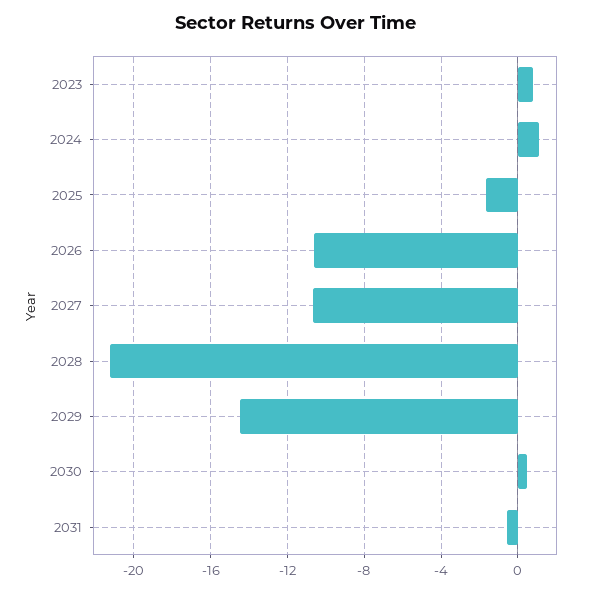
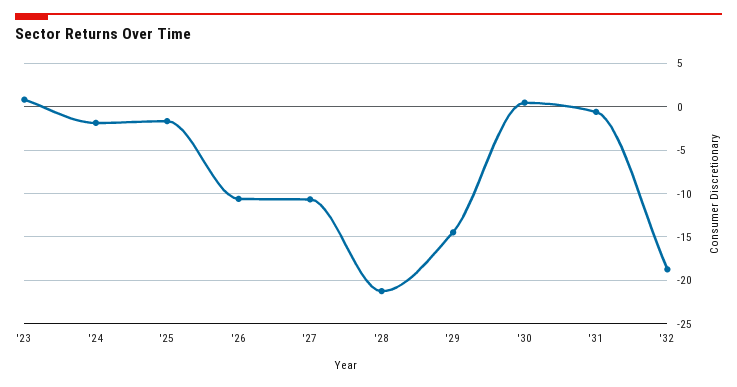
2024: 1 -> -2
'32: none -> -19

